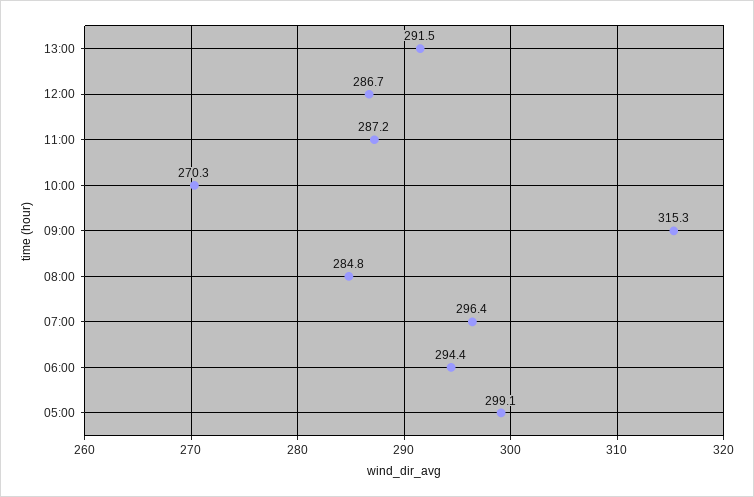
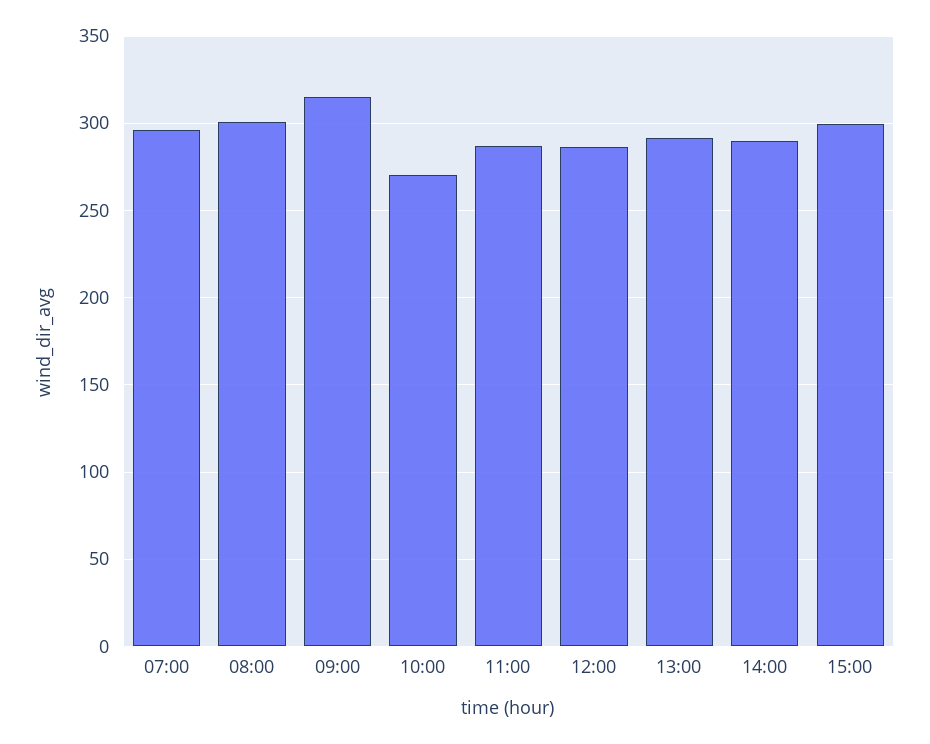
08:00: 284.8 -> 300
06:00: 294.4 -> none
05:00: 299.1 -> none
14:00: none -> 290
15:00: none -> 300

